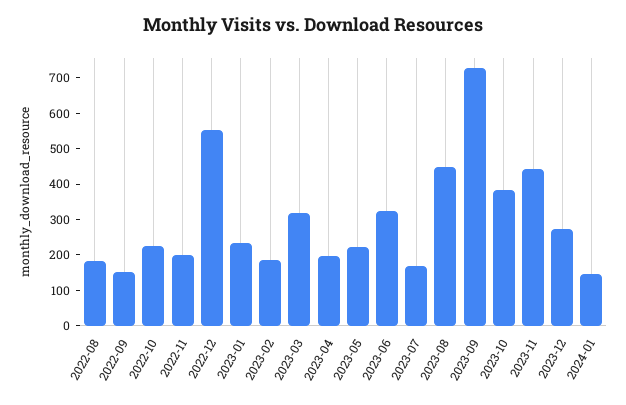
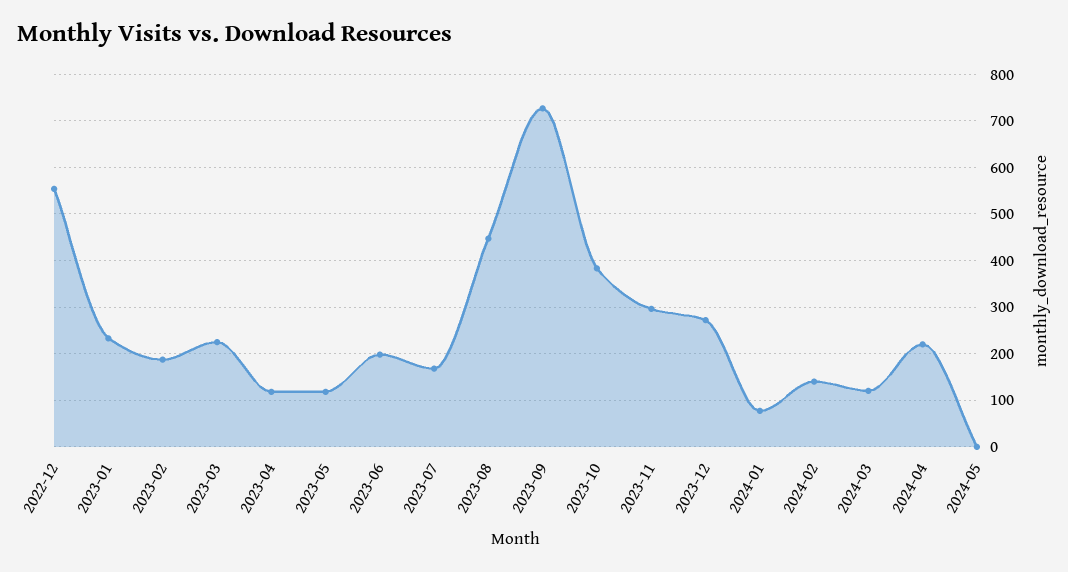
2022-08: 175 -> none
2022-09: 150 -> none
2022-10: 225 -> none
2022-11: 200 -> none
2023-03: 325 -> 220
2023-04: 200 -> 120
2023-05: 225 -> 120
2023-06: 325 -> 200
2023-11: 450 -> 300
2024-01: 150 -> 80
2024-02: none -> 140
2024-03: none -> 120
2024-04: none -> 220
2024-05: none -> 0

